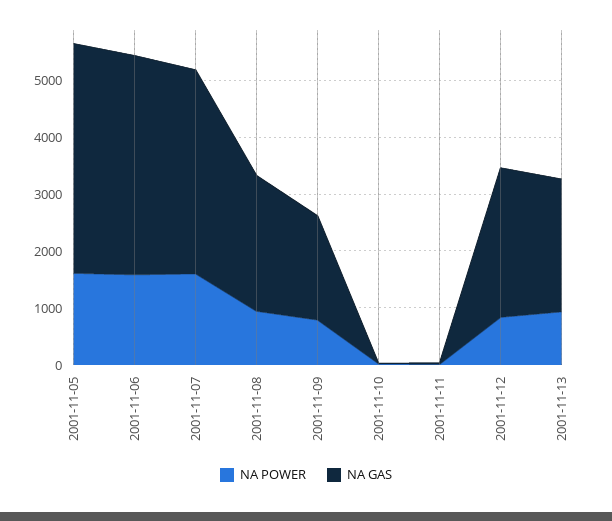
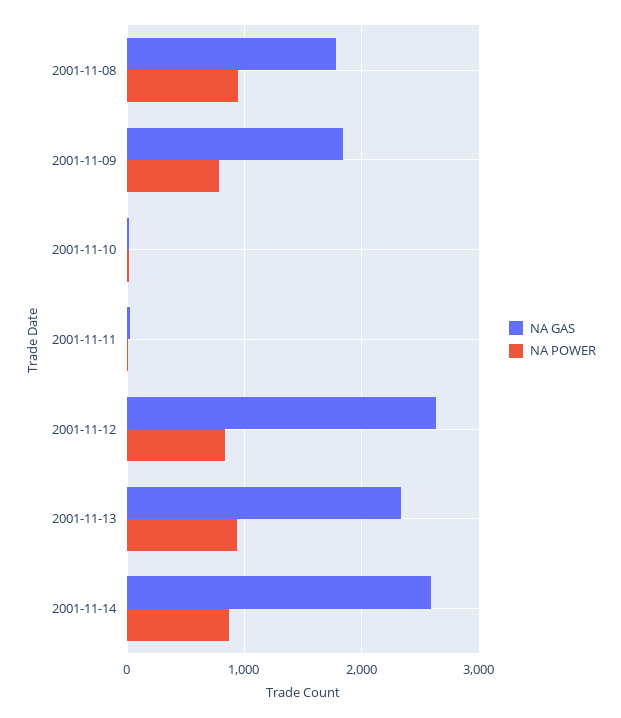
NA POWER, 2001-11-05: 1600 -> none
NA GAS, 2001-11-05: 4000 -> none
NA POWER, 2001-11-06: 1600 -> none
NA GAS, 2001-11-06: 3800 -> none
NA POWER, 2001-11-07: 1600 -> none
NA GAS, 2001-11-07: 3600 -> none
NA GAS, 2001-11-08: 2400 -> 1800
NA GAS, 2001-11-14: none -> 2600
NA POWER, 2001-11-14: none -> 900

